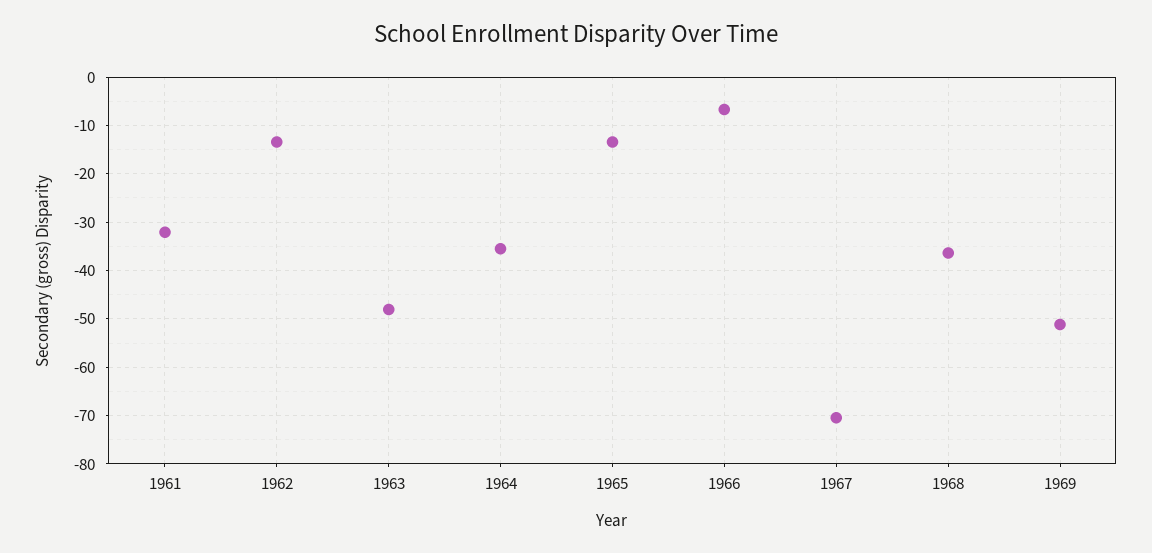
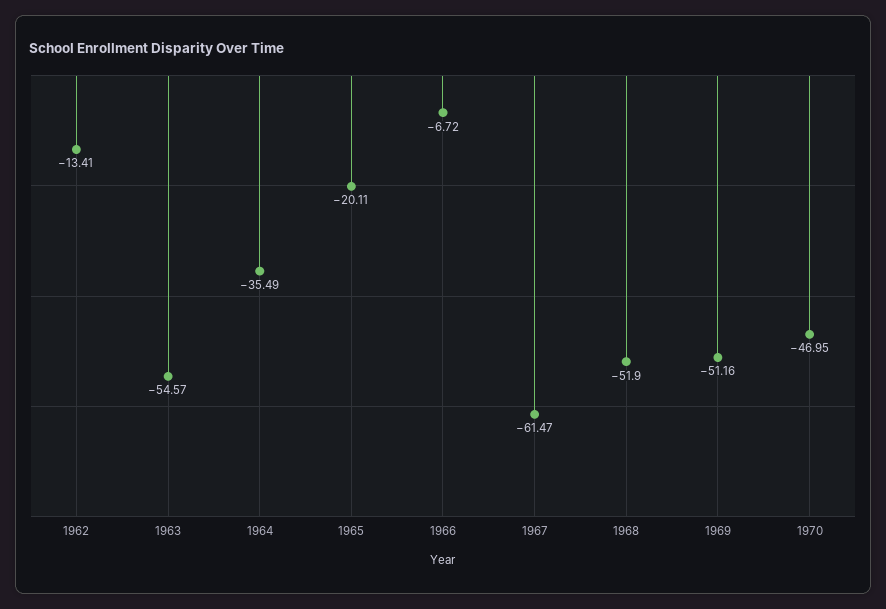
1961: -32 -> none
1963: -48 -> -54.57
1965: -14 -> -20.11
1967: -70 -> -61.47
1968: -36 -> -51.9
1970: none -> -46.95

